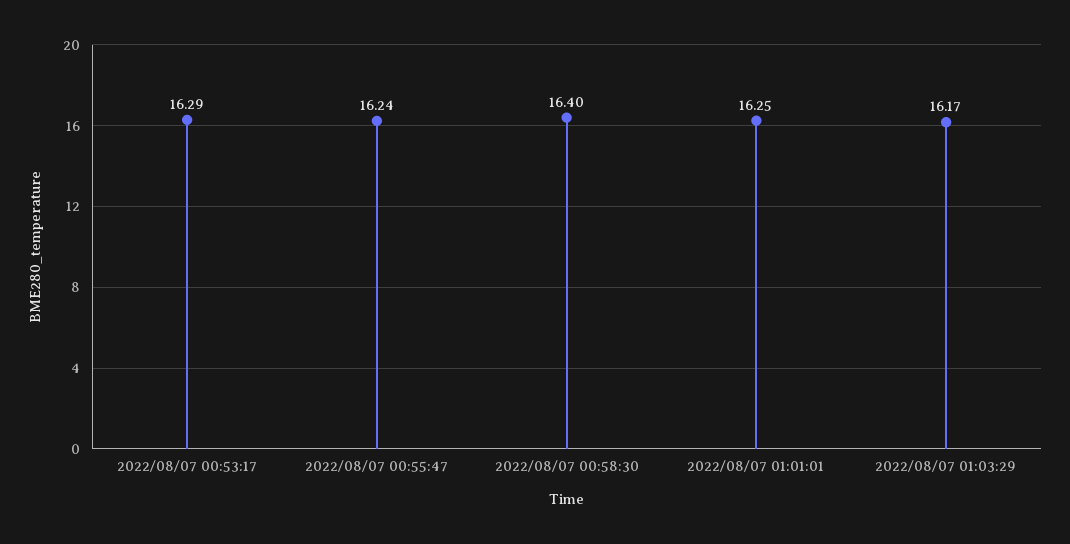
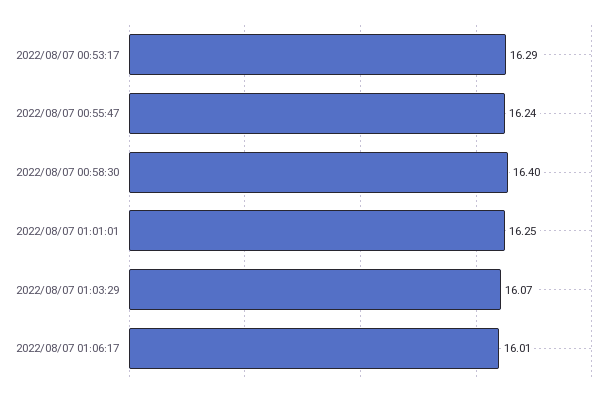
2022/08/07 01:03:29: 16.17 -> 16.07
2022/08/07 01:06:17: none -> 16.01

